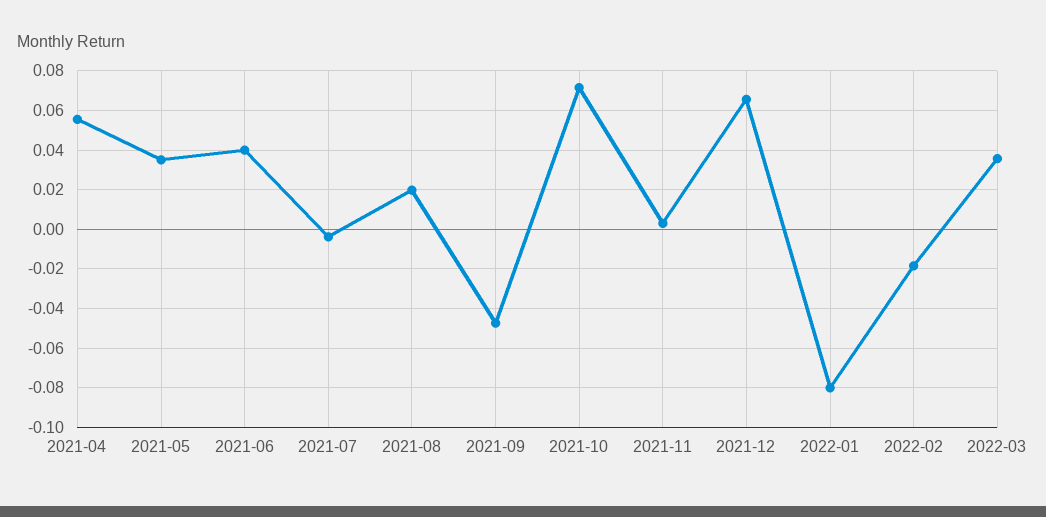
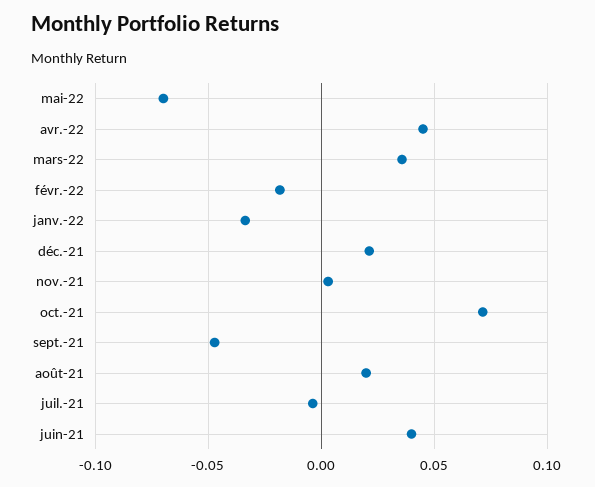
2021-04: 0.055 -> none
2021-05: 0.035 -> none
2021-12: 0.065 -> 0.02
2022-01: -0.08 -> -0.035
mai-22: none -> -0.07
avr.-22: none -> 0.045

